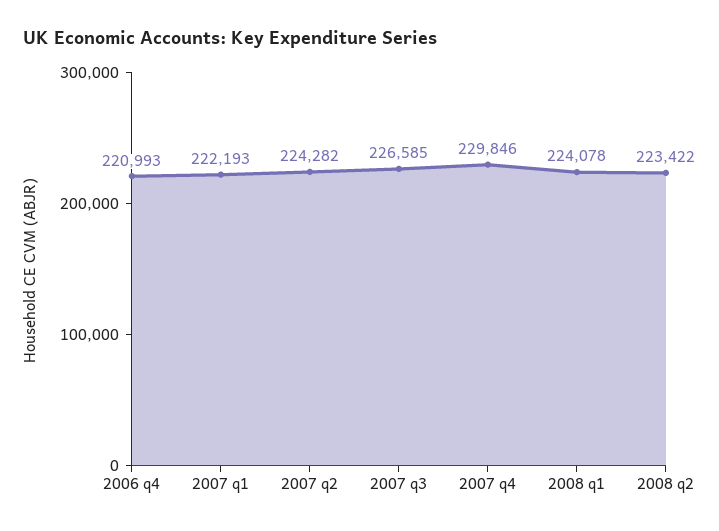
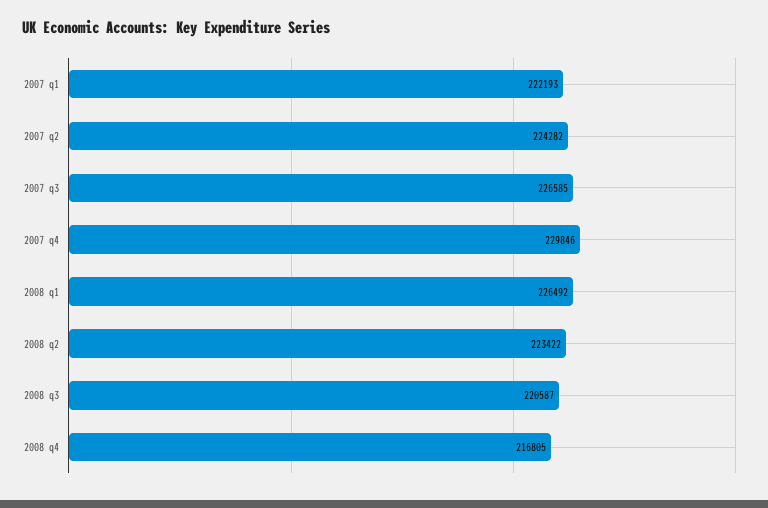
2006 q4: 220993 -> none
2008 q1: 224078 -> 226492
2008 q3: none -> 220587
2008 q4: none -> 216805

